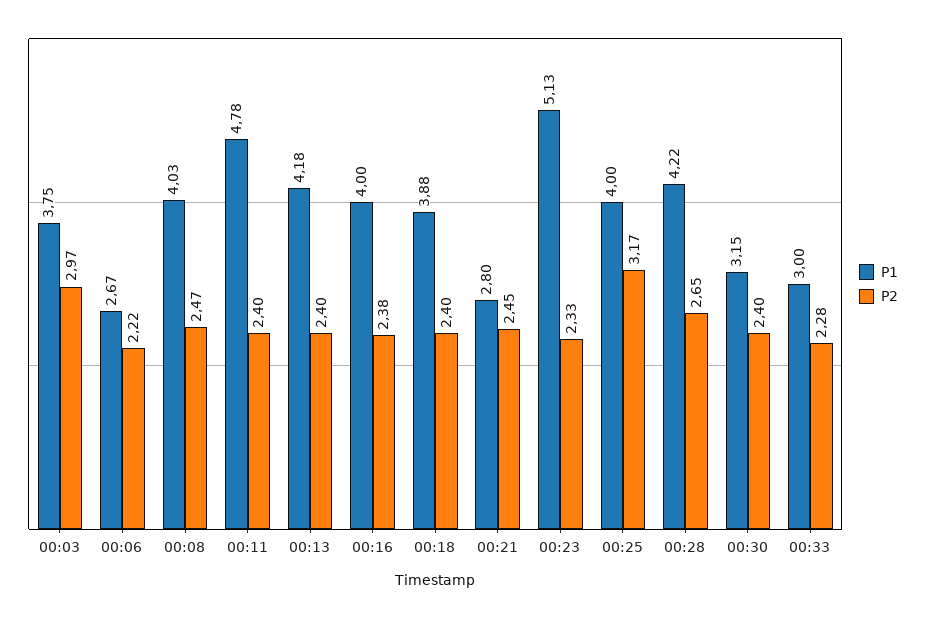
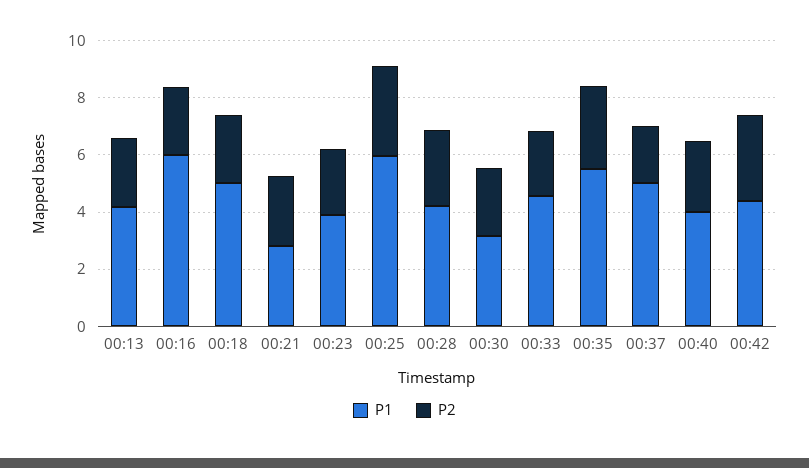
P1, 00:03: 3.75 -> none
P2, 00:03: 2.97 -> none
P1, 00:06: 2.67 -> none
P2, 00:06: 2.22 -> none
P1, 00:08: 4.03 -> none
P2, 00:08: 2.47 -> none
P1, 00:11: 4.78 -> none
P2, 00:11: 2.4 -> none
P1, 00:16: 4 -> 6
P1, 00:18: 3.88 -> 5
P1, 00:23: 5.13 -> 4
P1, 00:25: 4 -> 6
P1, 00:33: 3 -> 4.5
P1, 00:35: none -> 5.5
P2, 00:35: none -> 3
P1, 00:37: none -> 5
P2, 00:37: none -> 2
P1, 00:40: none -> 4
P2, 00:40: none -> 2.5
P1, 00:42: none -> 4.5
P2, 00:42: none -> 3

